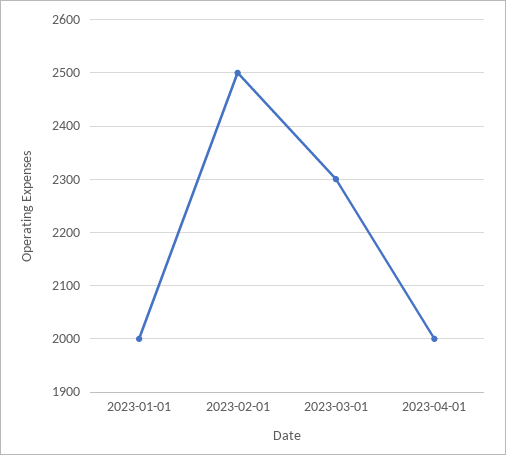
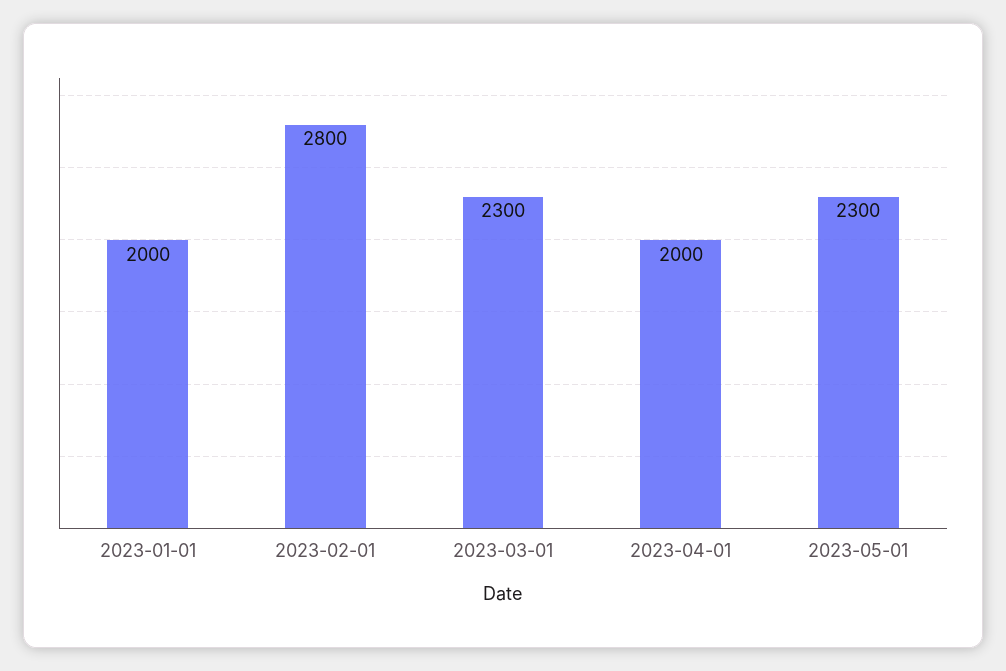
2023-02-01: 2500 -> 2800
2023-05-01: none -> 2300

